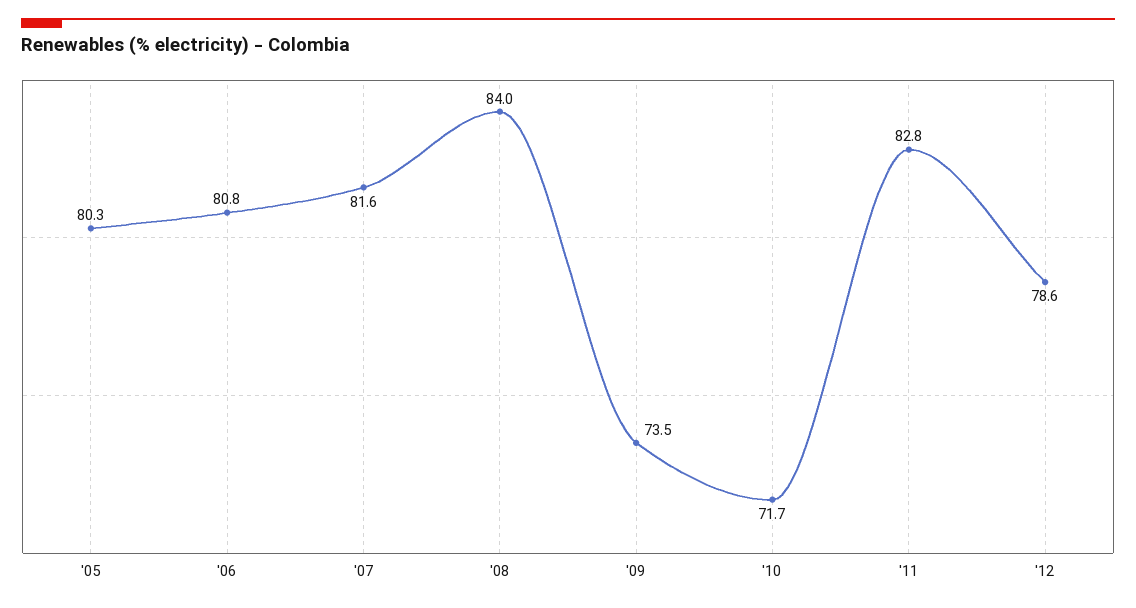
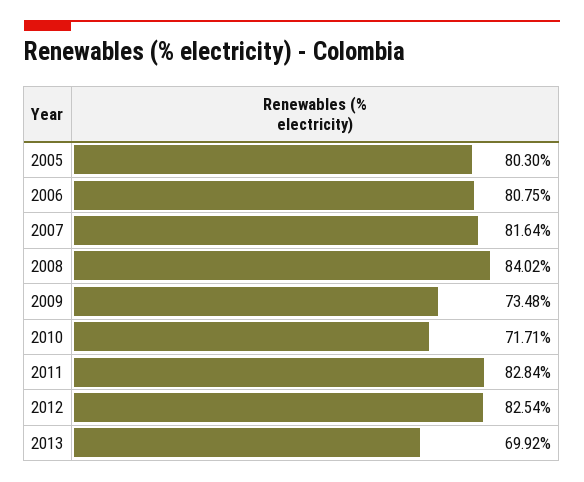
'12: 78.6 -> 82.54
2013: none -> 69.92

